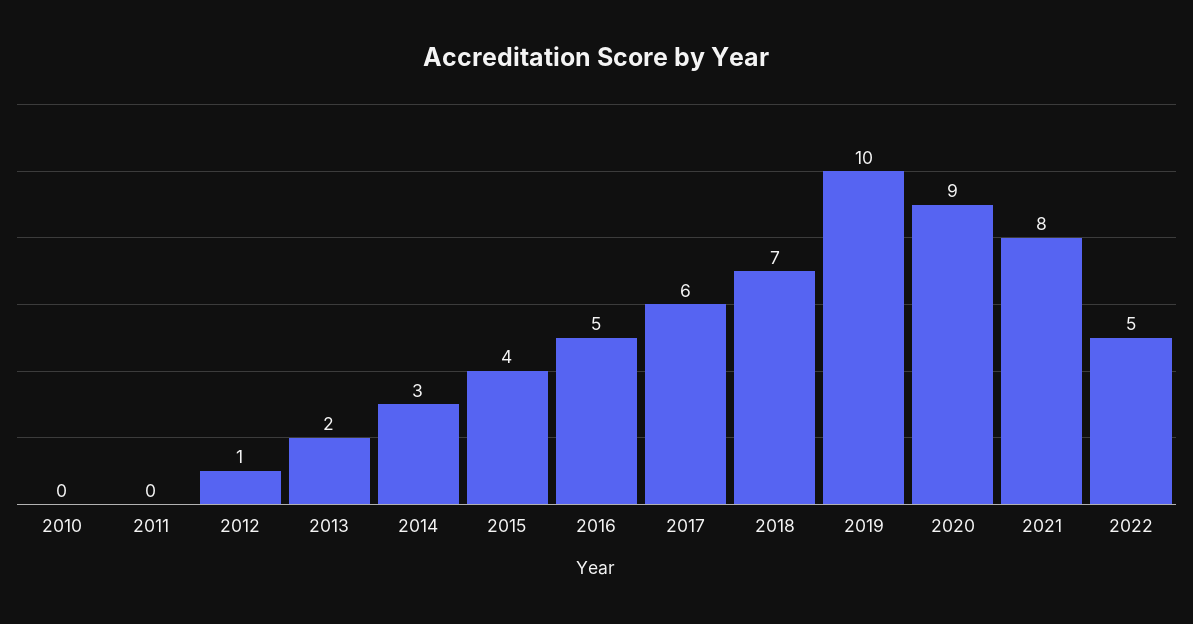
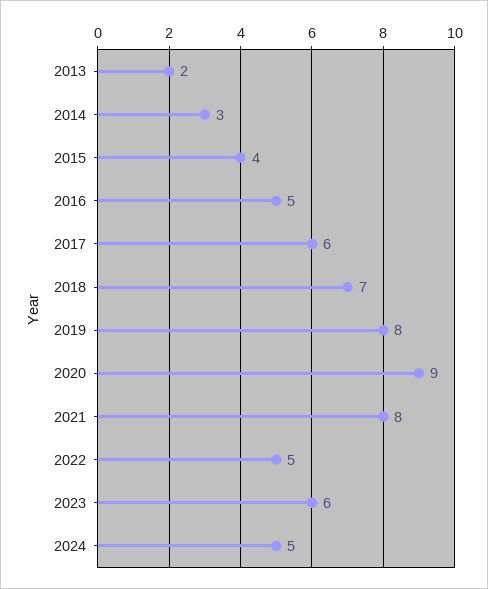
2010: 0 -> none
2011: 0 -> none
2012: 1 -> none
2019: 10 -> 8
2023: none -> 6
2024: none -> 5

